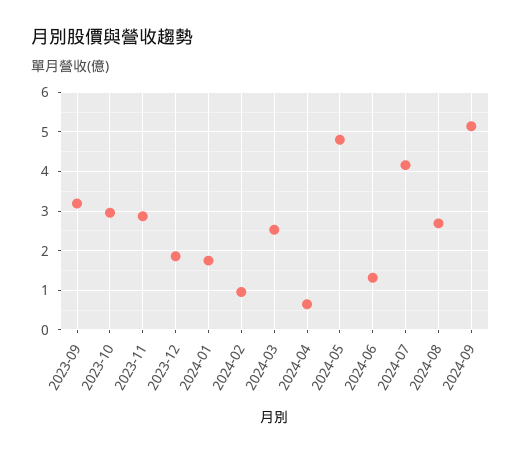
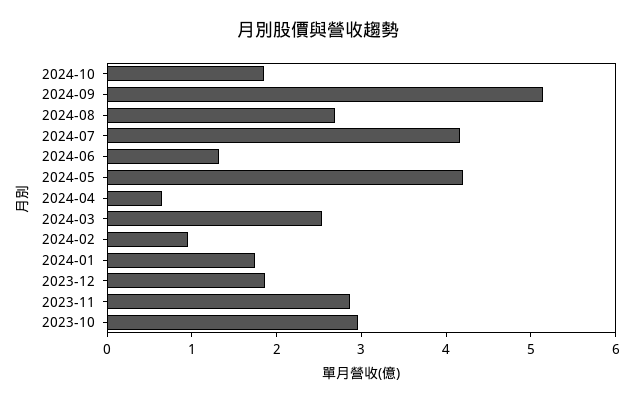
2023-09: 3.2 -> none
2024-05: 4.8 -> 4.2
2024-10: none -> 1.8

